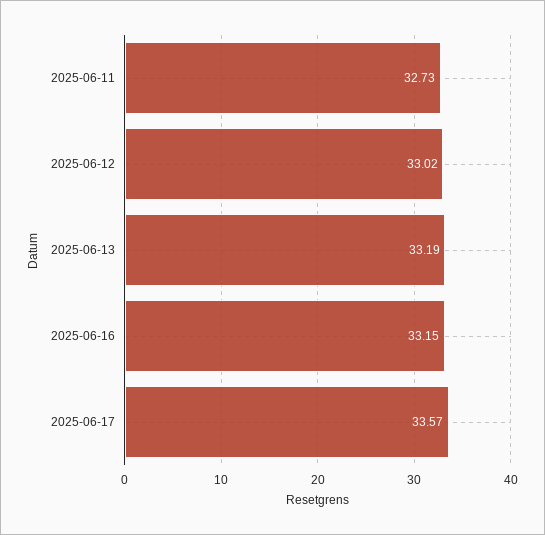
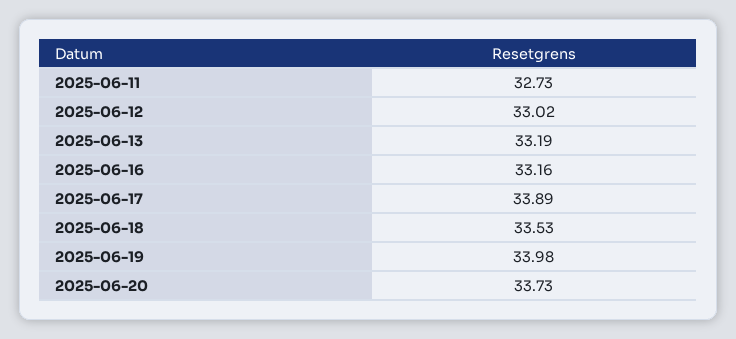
2025-06-16: 33.15 -> 33.16
2025-06-17: 33.57 -> 33.89
2025-06-18: none -> 33.53
2025-06-19: none -> 33.98
2025-06-20: none -> 33.73

